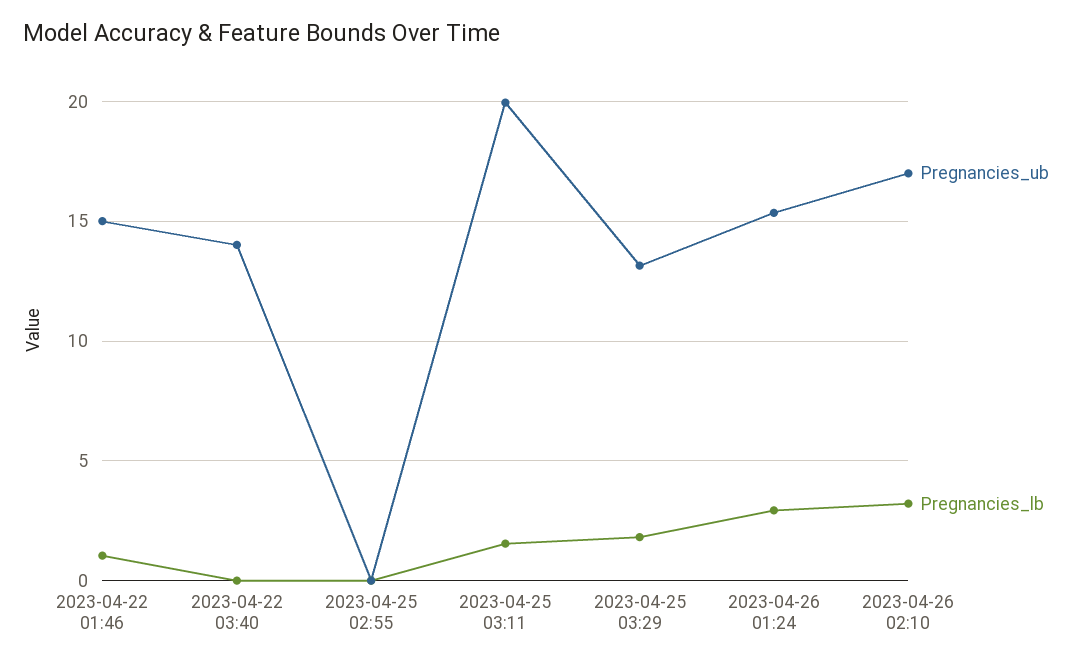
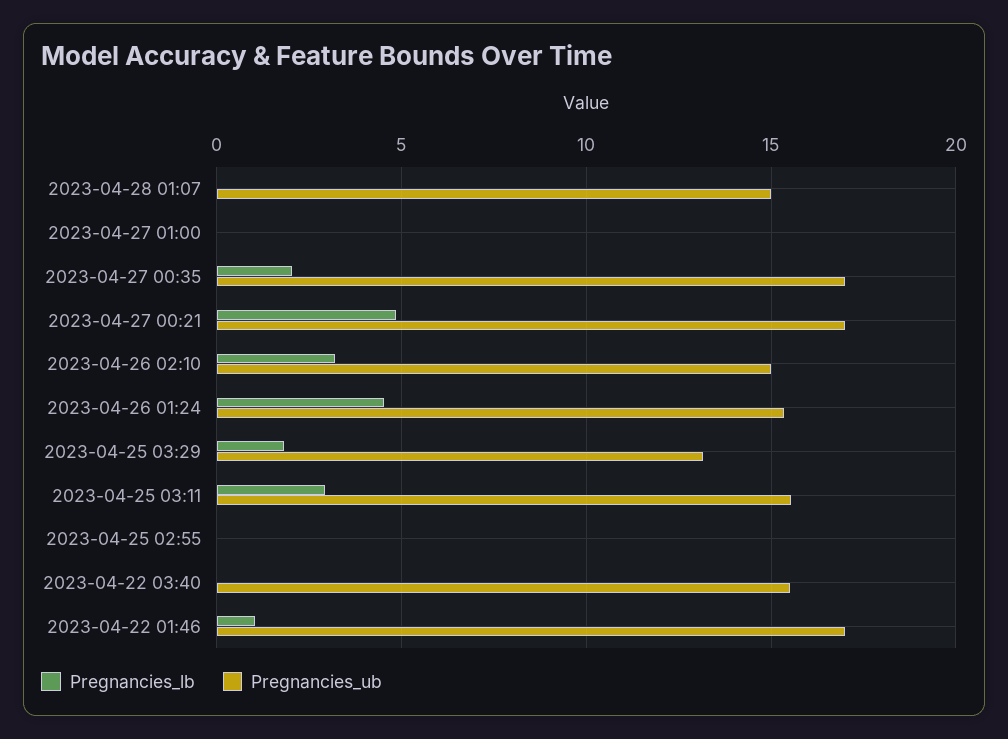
Pregnancies_ub, 2023-04-22 01:46: 15 -> 17
Pregnancies_ub, 2023-04-22 03:40: 14 -> 15.5
Pregnancies_ub, 2023-04-25 03:11: 20 -> 15.5
Pregnancies_lb, 2023-04-25 03:11: 1.5 -> 3
Pregnancies_lb, 2023-04-26 01:24: 3 -> 4.5
Pregnancies_ub, 2023-04-26 02:10: 17 -> 15
Pregnancies_lb, 2023-04-28 01:07: none -> 0
Pregnancies_ub, 2023-04-28 01:07: none -> 15
Pregnancies_lb, 2023-04-27 01:00: none -> 0
Pregnancies_ub, 2023-04-27 01:00: none -> 0
Pregnancies_lb, 2023-04-27 00:35: none -> 2
Pregnancies_ub, 2023-04-27 00:35: none -> 17
Pregnancies_lb, 2023-04-27 00:21: none -> 5
Pregnancies_ub, 2023-04-27 00:21: none -> 17

